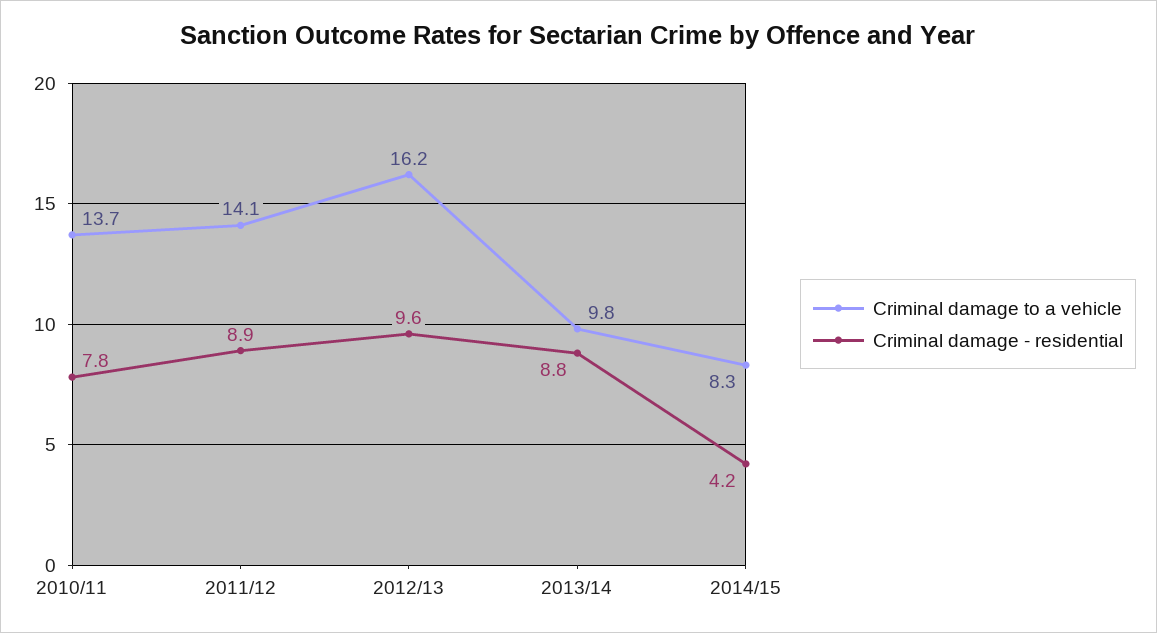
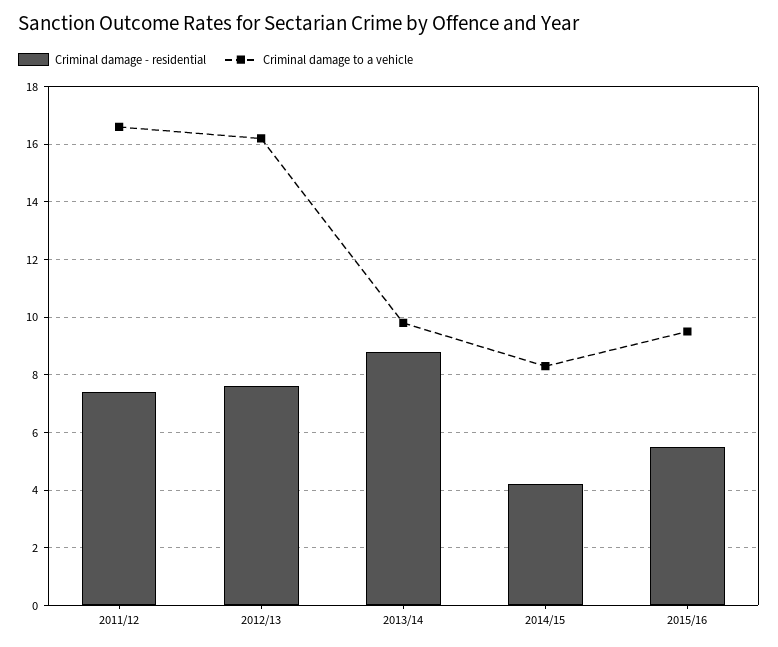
Criminal damage to a vehicle, 2010/11: 13.7 -> none
Criminal damage - residential, 2010/11: 7.8 -> none
Criminal damage to a vehicle, 2011/12: 14.1 -> 16.5
Criminal damage - residential, 2011/12: 8.9 -> 7.5
Criminal damage - residential, 2012/13: 9.6 -> 7.5
Criminal damage - residential, 2015/16: none -> 5.5
Criminal damage to a vehicle, 2015/16: none -> 9.5

